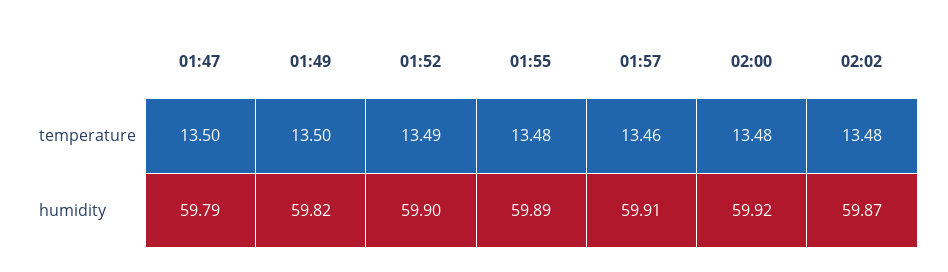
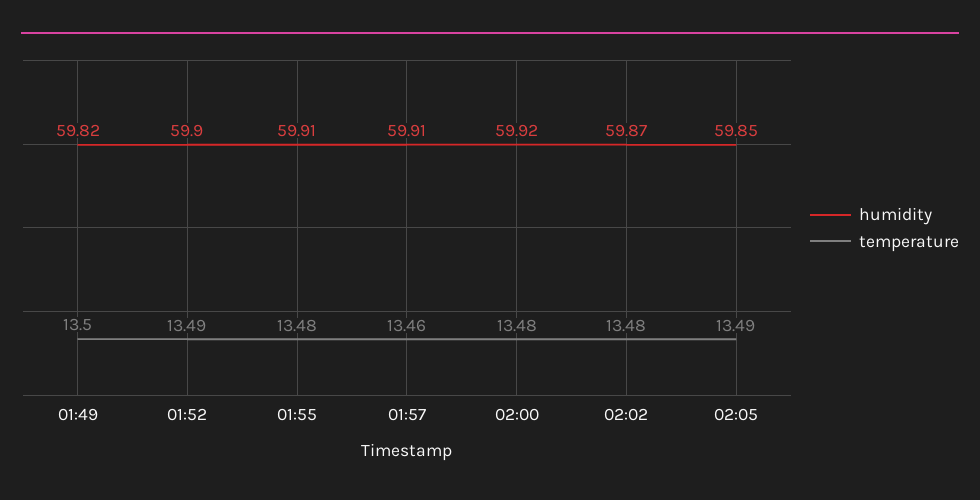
temperature, 01:47: 13.5 -> none
humidity, 01:47: 59.79 -> none
humidity, 01:55: 59.89 -> 59.91
humidity, 02:05: none -> 59.85
temperature, 02:05: none -> 13.49

